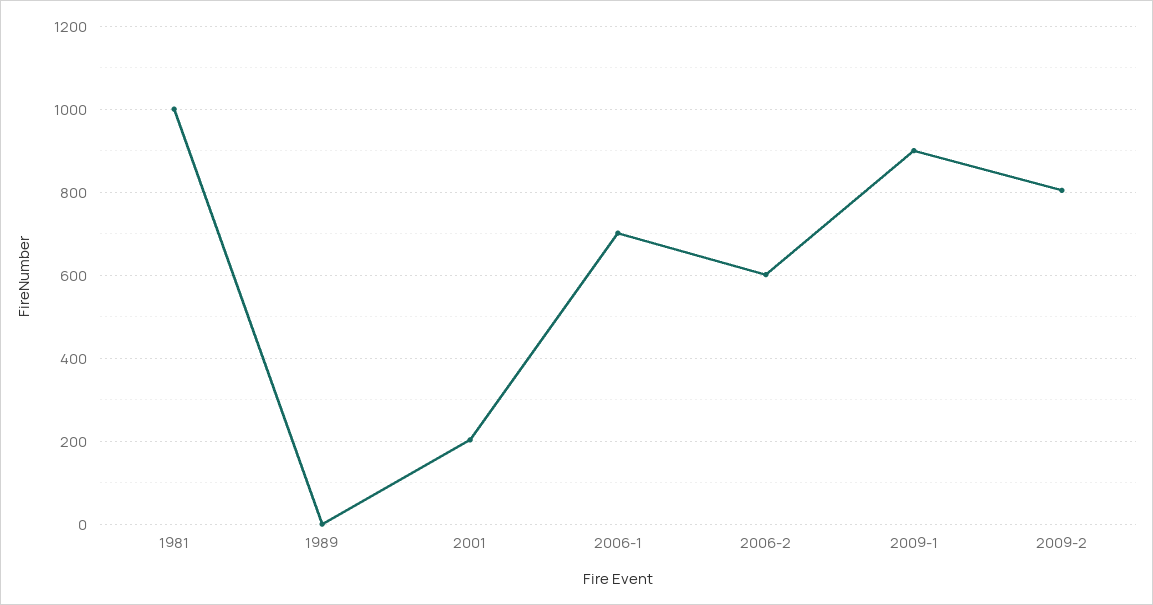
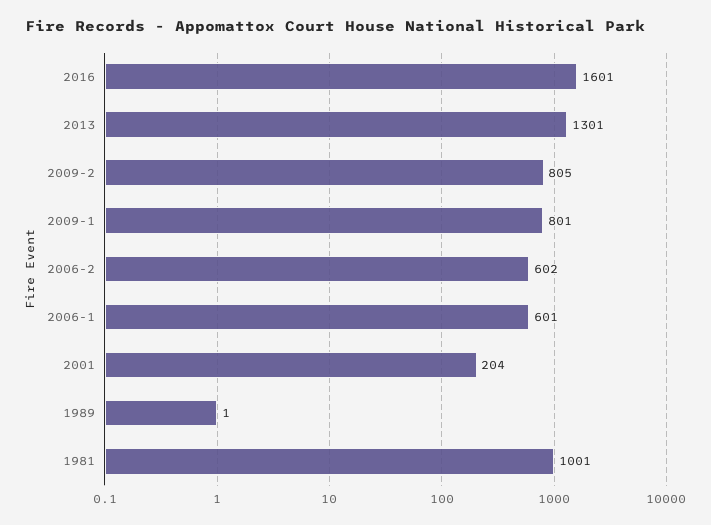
2006-1: 700 -> 601
2009-1: 900 -> 801
2016: none -> 1601
2013: none -> 1301

